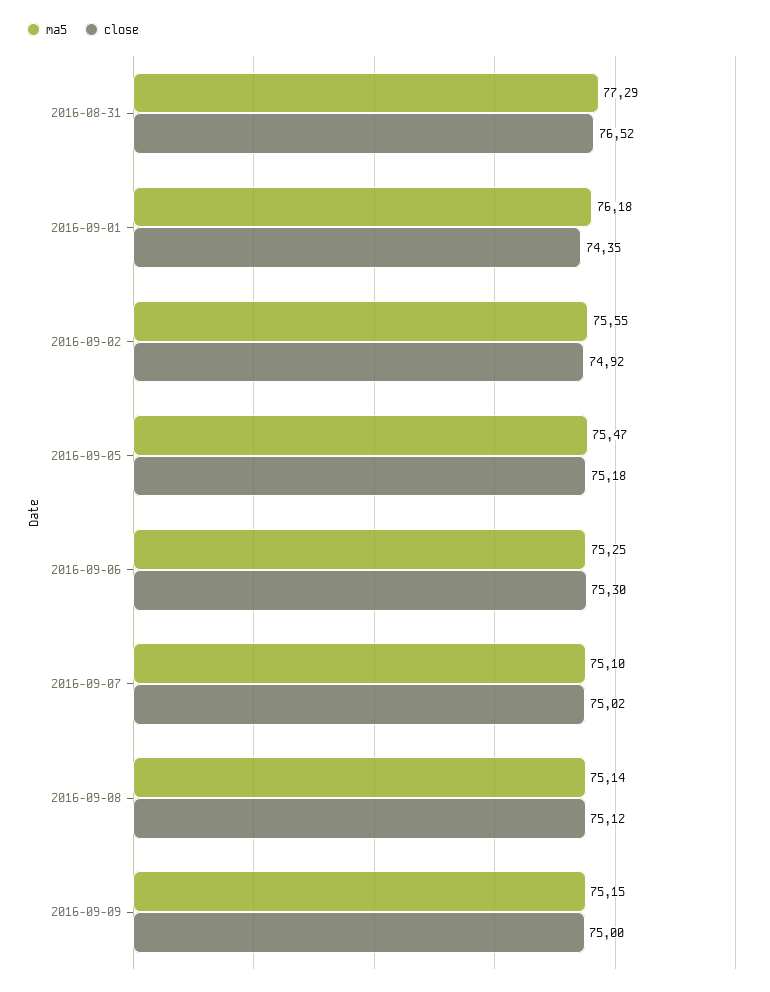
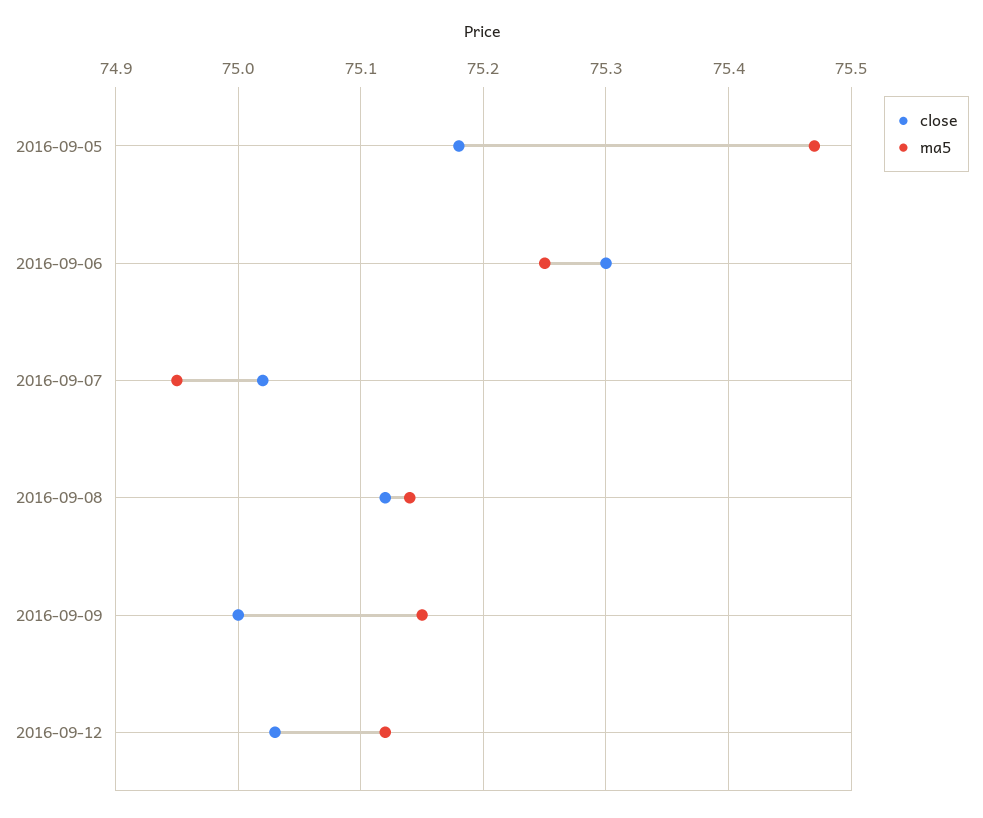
ma5, 2016-08-31: 77.29 -> none
close, 2016-08-31: 76.52 -> none
ma5, 2016-09-01: 76.18 -> none
close, 2016-09-01: 74.35 -> none
ma5, 2016-09-02: 75.55 -> none
close, 2016-09-02: 74.92 -> none
ma5, 2016-09-07: 75.1 -> 74.95
close, 2016-09-12: none -> 75.03
ma5, 2016-09-12: none -> 75.12

